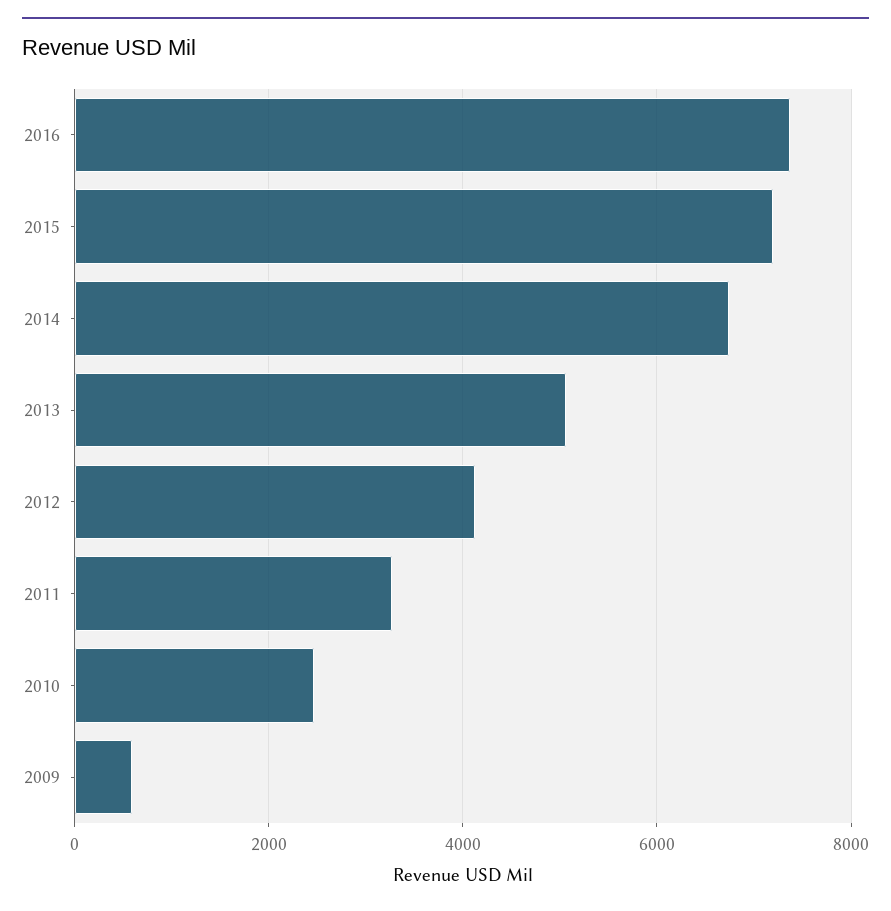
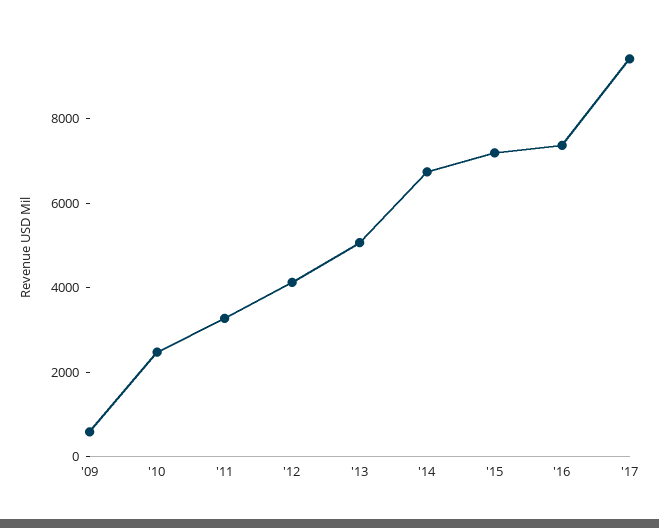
'17: none -> 9500

